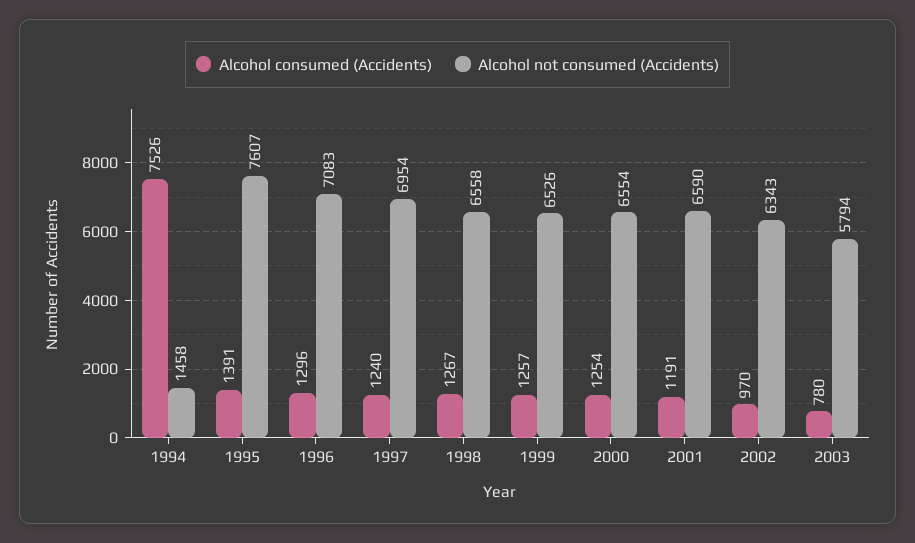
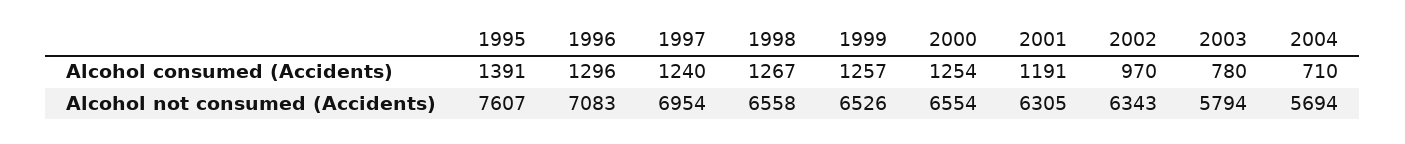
Alcohol consumed (Accidents), 1994: 7526 -> none
Alcohol not consumed (Accidents), 1994: 1458 -> none
Alcohol not consumed (Accidents), 2001: 6590 -> 6305
Alcohol consumed (Accidents), 2004: none -> 710
Alcohol not consumed (Accidents), 2004: none -> 5694

